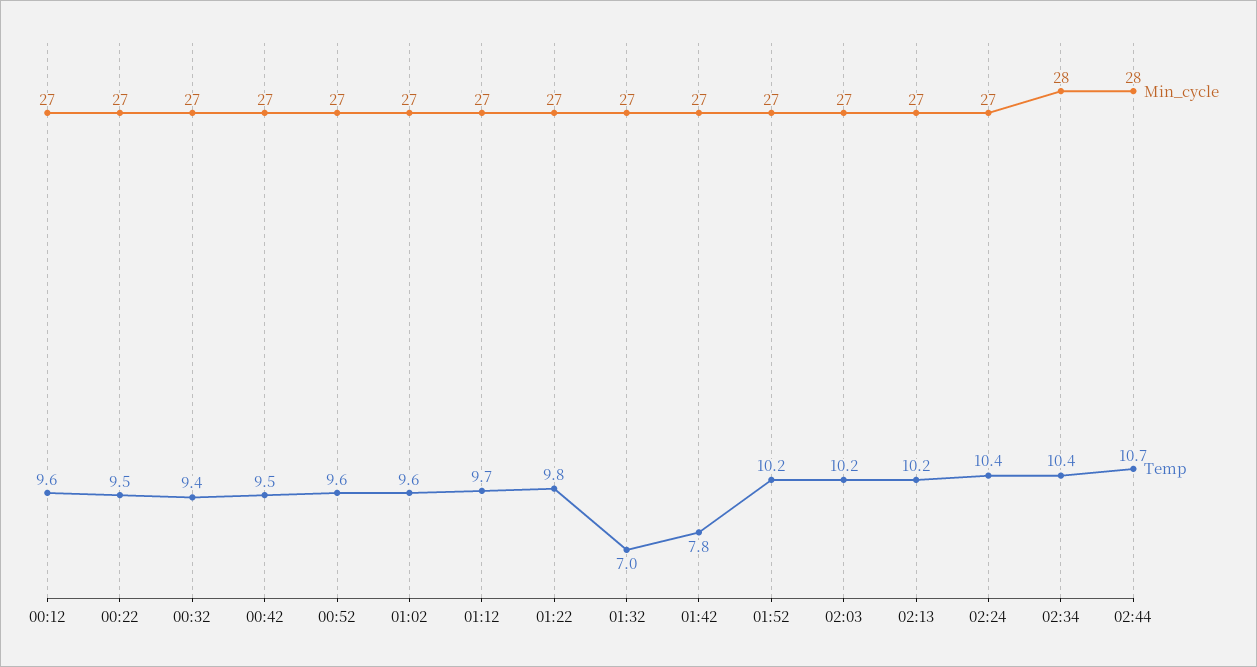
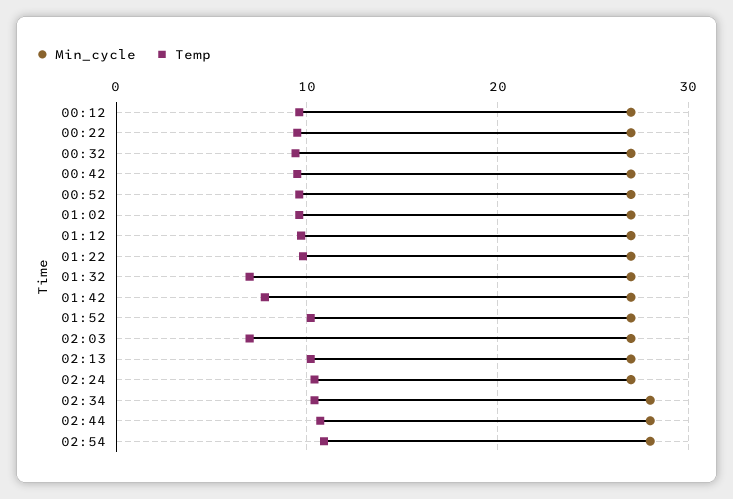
Temp, 02:03: 10.2 -> 7
Min_cycle, 02:54: none -> 28
Temp, 02:54: none -> 11

